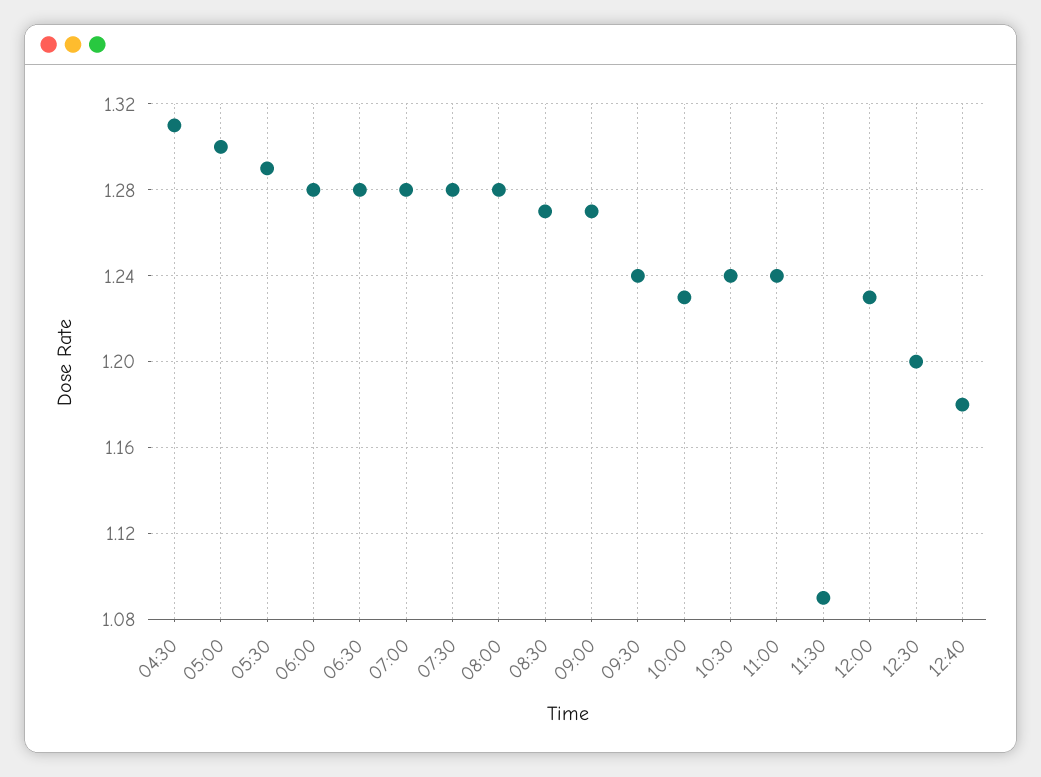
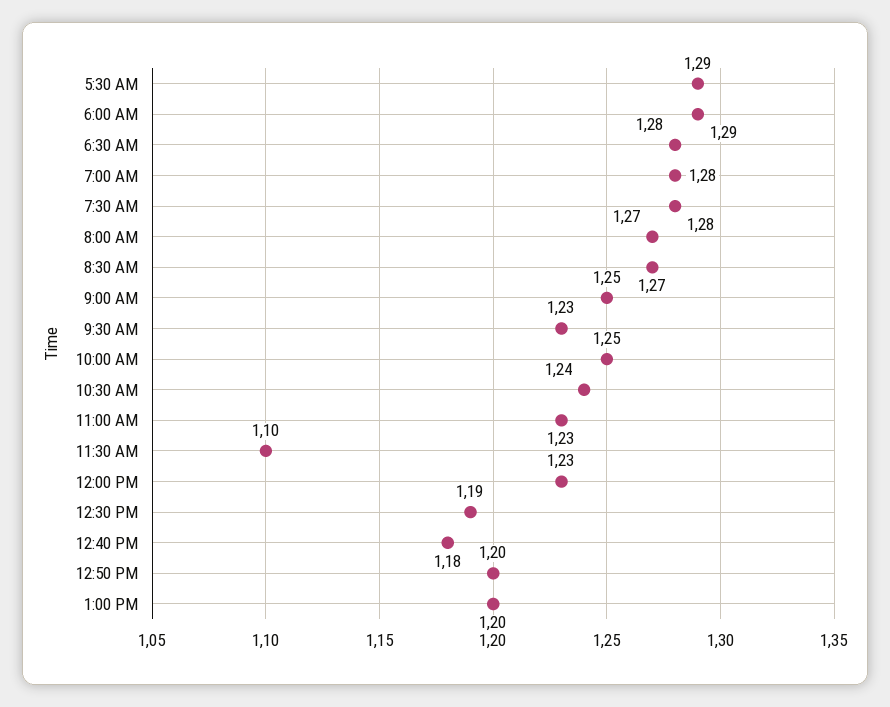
04:30: 1.31 -> none
05:00: 1.3 -> none
06:00: 1.28 -> 1.29
08:00: 1.28 -> 1.27
09:00: 1.27 -> 1.25
09:30: 1.24 -> 1.23
10:00: 1.23 -> 1.25
11:00: 1.24 -> 1.23
11:30: 1.09 -> 1.1
12:30: 1.2 -> 1.19
12:50 PM: none -> 1.2
1:00 PM: none -> 1.2

